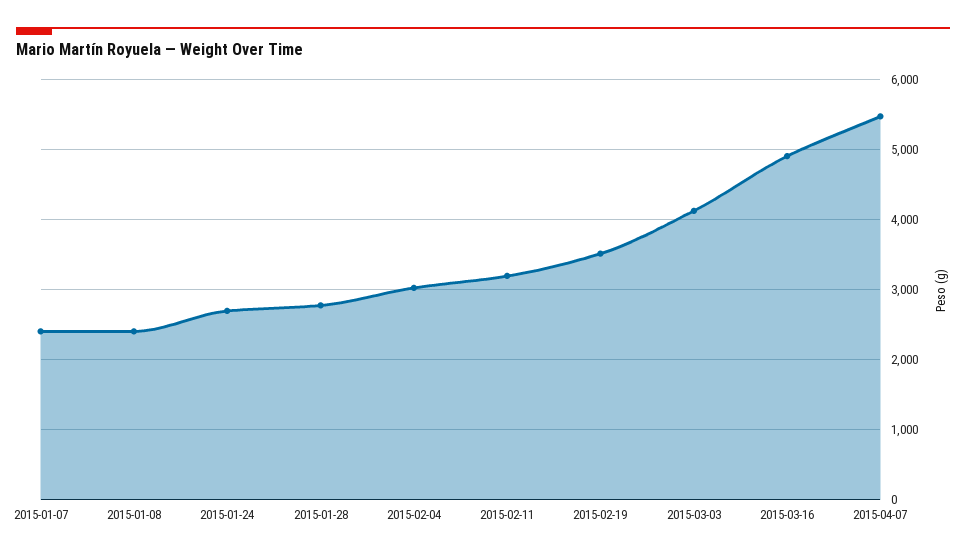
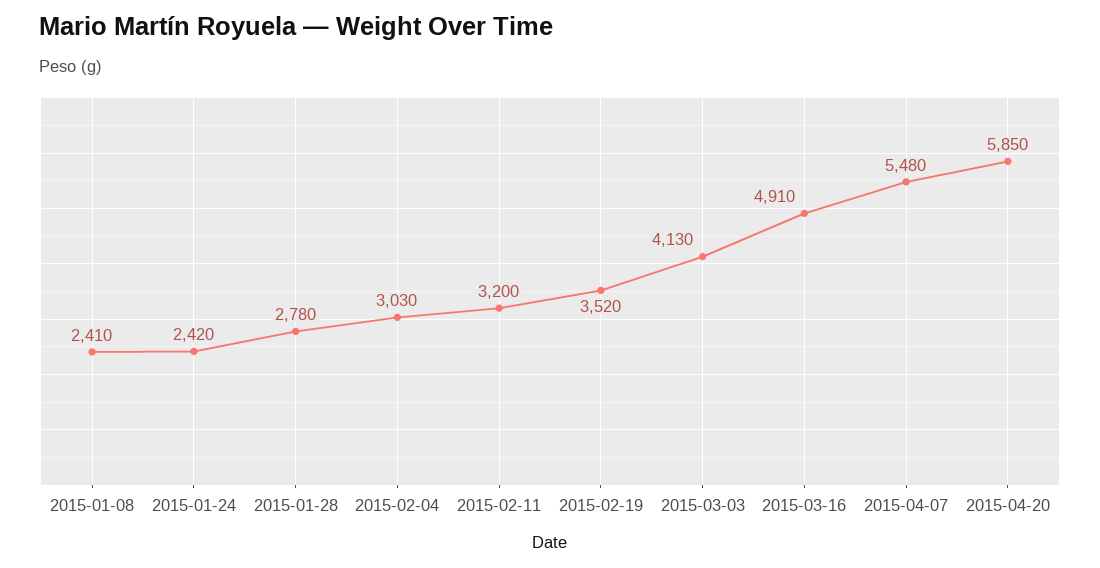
2015-01-07: 2400 -> none
2015-01-24: 2700 -> 2420
2015-04-20: none -> 5850

